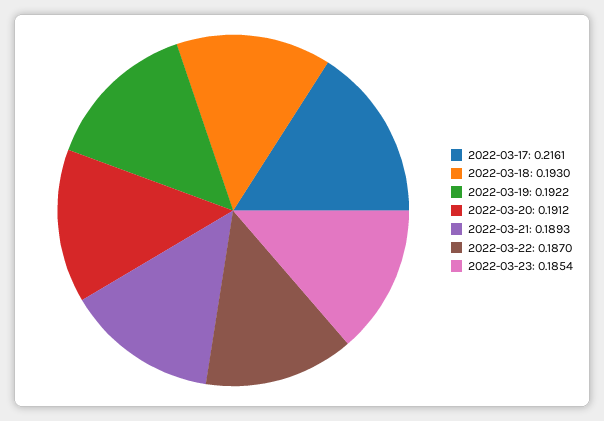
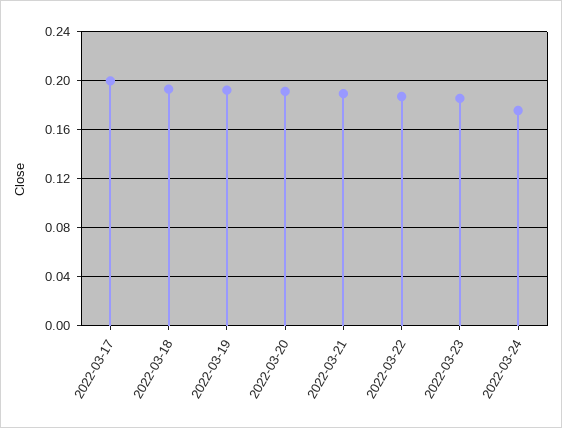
2022-03-17: 0.2161 -> 0.2
2022-03-24: none -> 0.175

